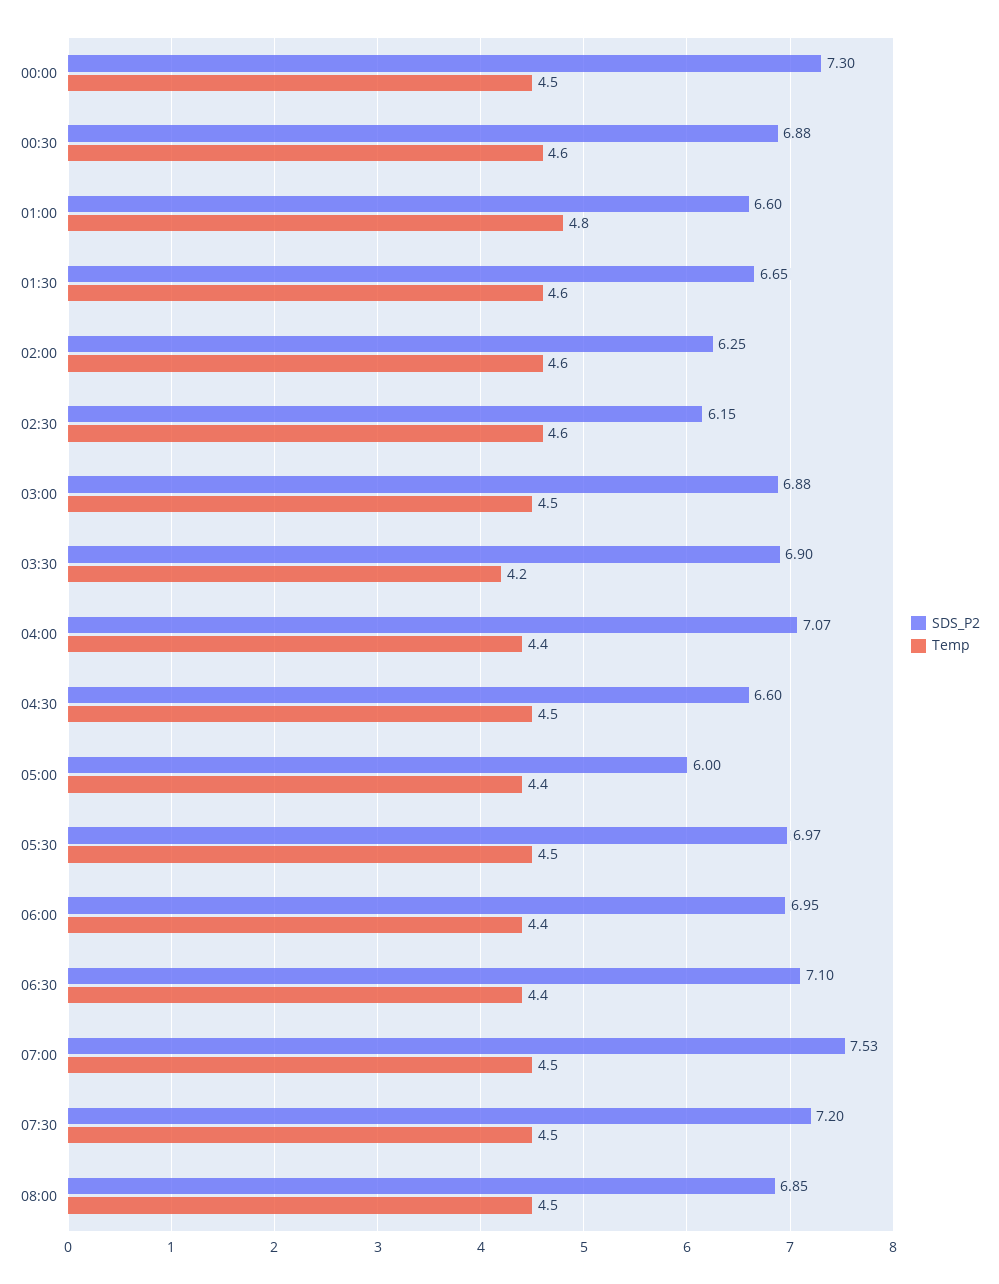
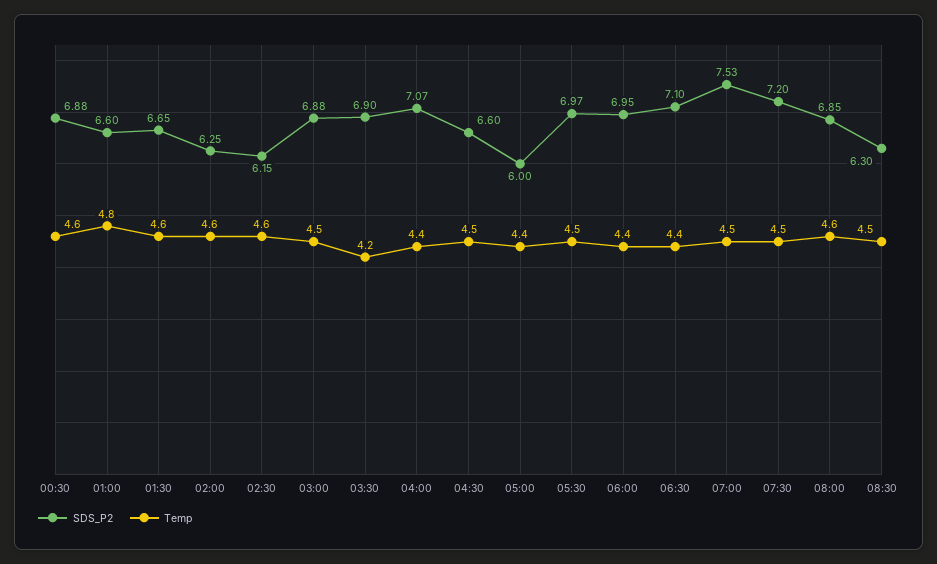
SDS_P2, 00:00: 7.3 -> none
Temp, 00:00: 4.5 -> none
Temp, 08:00: 4.5 -> 4.6
SDS_P2, 08:30: none -> 6.3
Temp, 08:30: none -> 4.5

